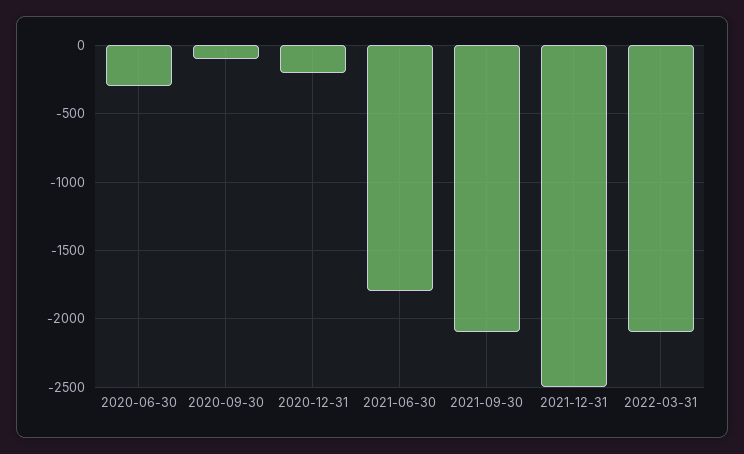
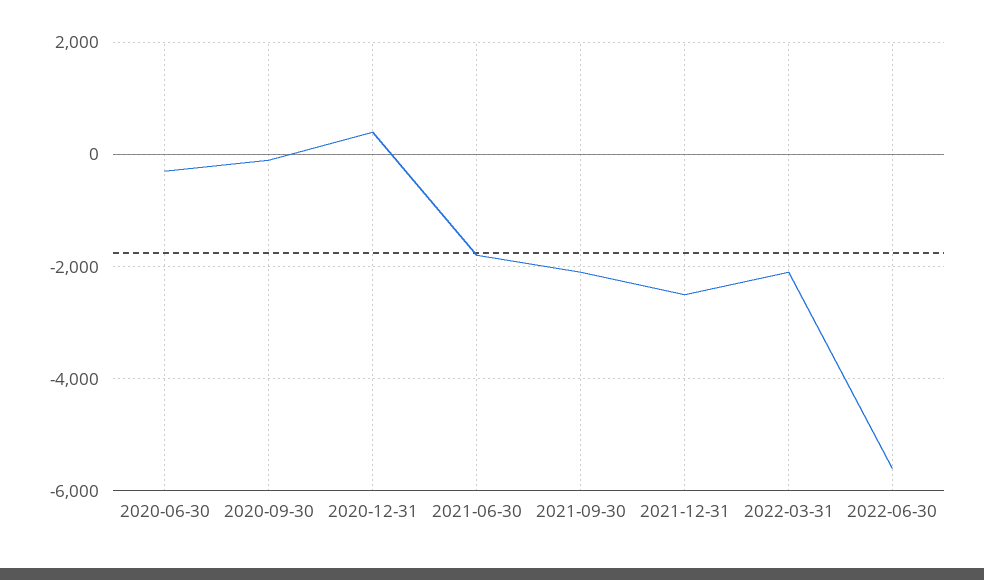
2020-12-31: -200 -> 400
2022-06-30: none -> -5600

